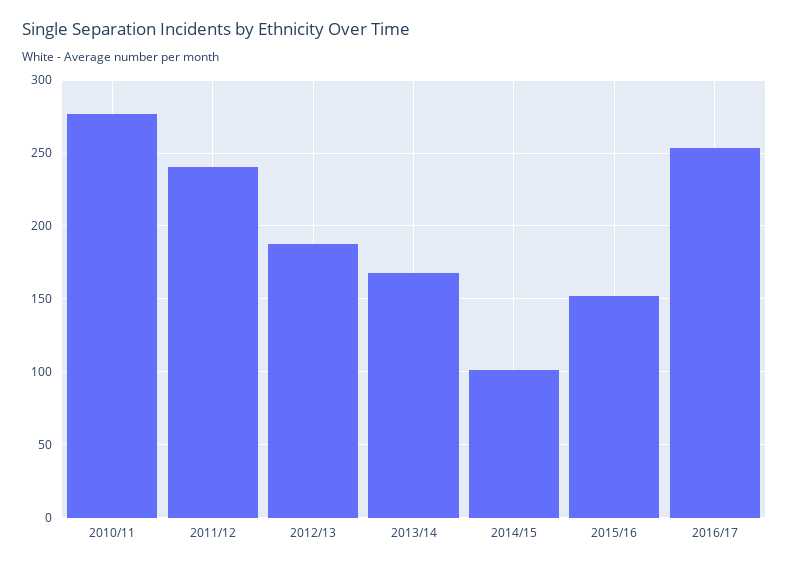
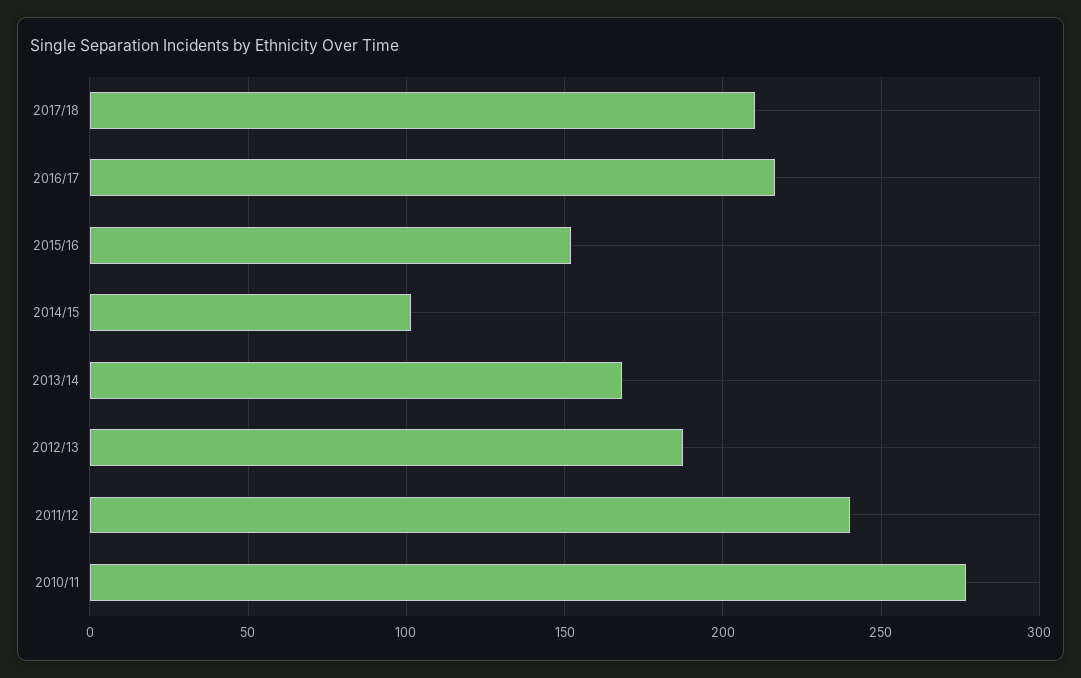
2016/17: 255 -> 215
2017/18: none -> 210

